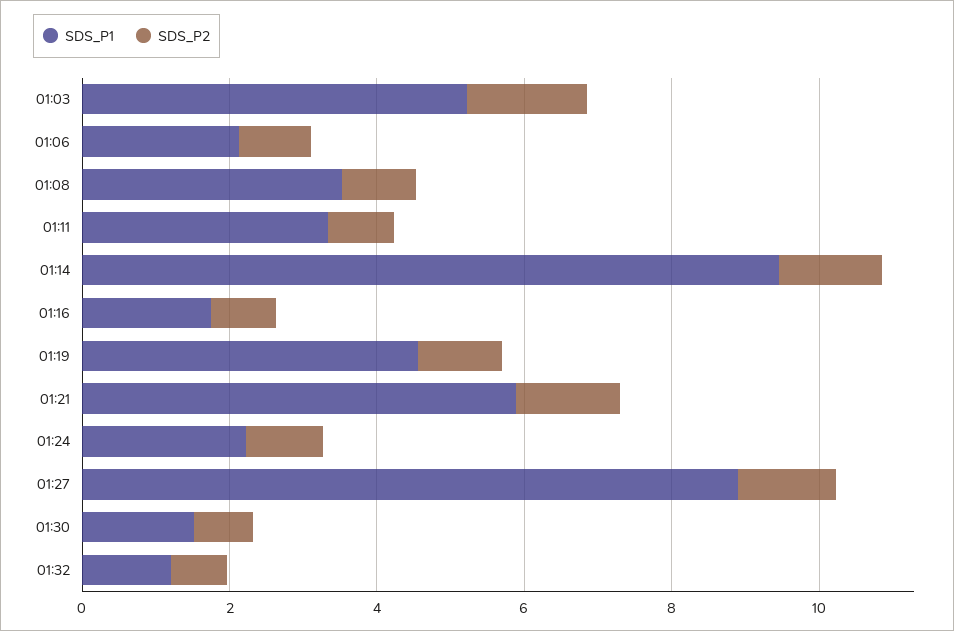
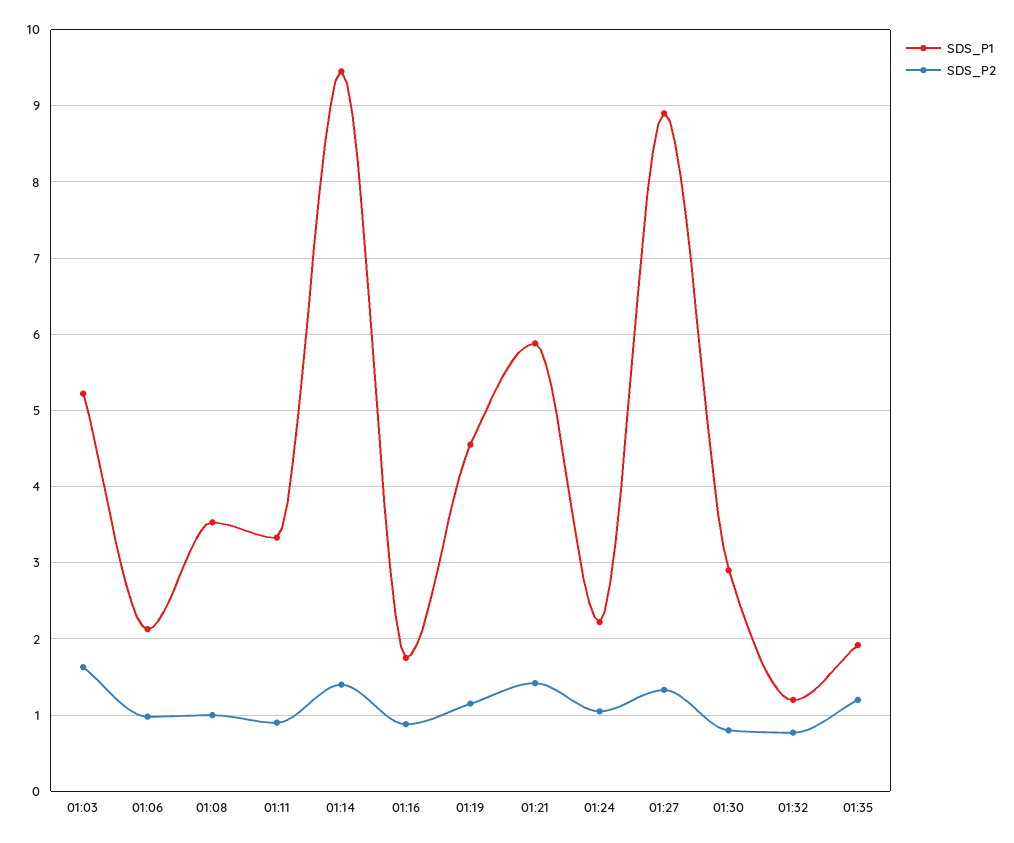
SDS_P1, 01:30: 1.5 -> 2.9
SDS_P1, 01:35: none -> 1.9
SDS_P2, 01:35: none -> 1.2

